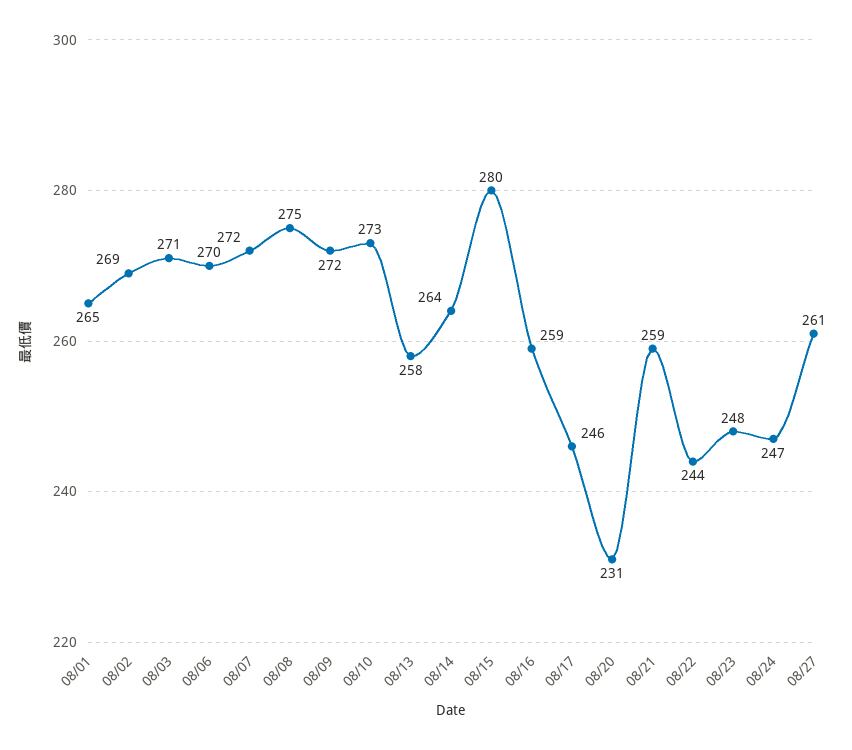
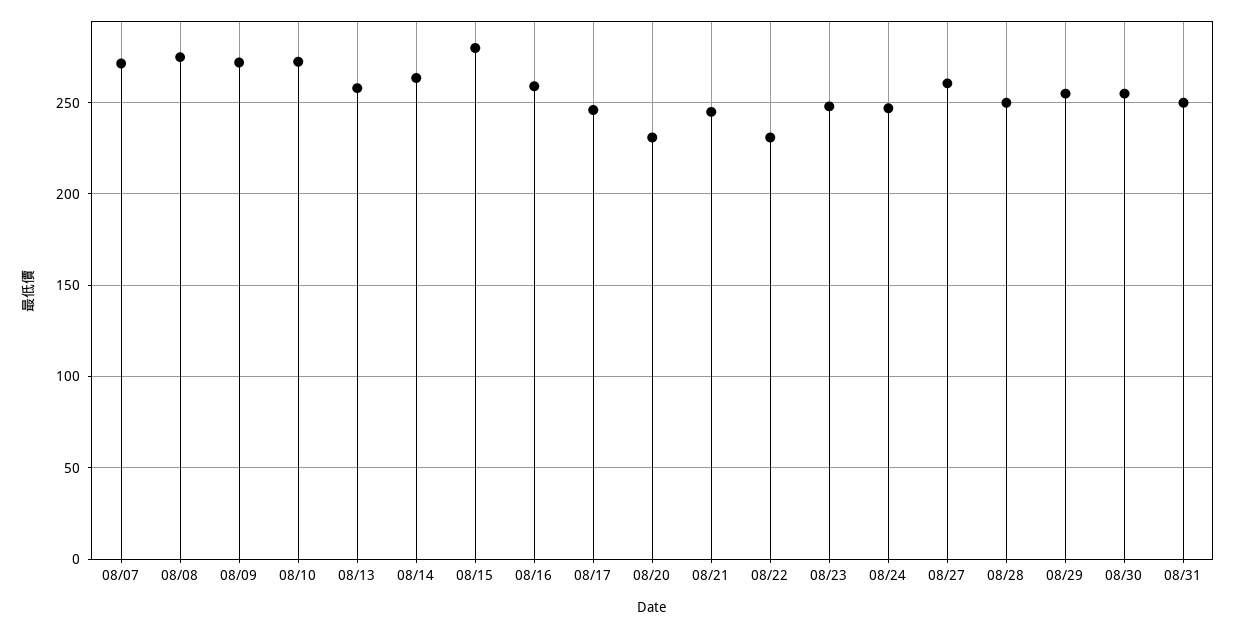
08/01: 265 -> none
08/02: 269 -> none
08/03: 271 -> none
08/06: 270 -> none
08/21: 259 -> 245
08/22: 244 -> 230
08/28: none -> 250
08/29: none -> 255
08/30: none -> 255
08/31: none -> 250

